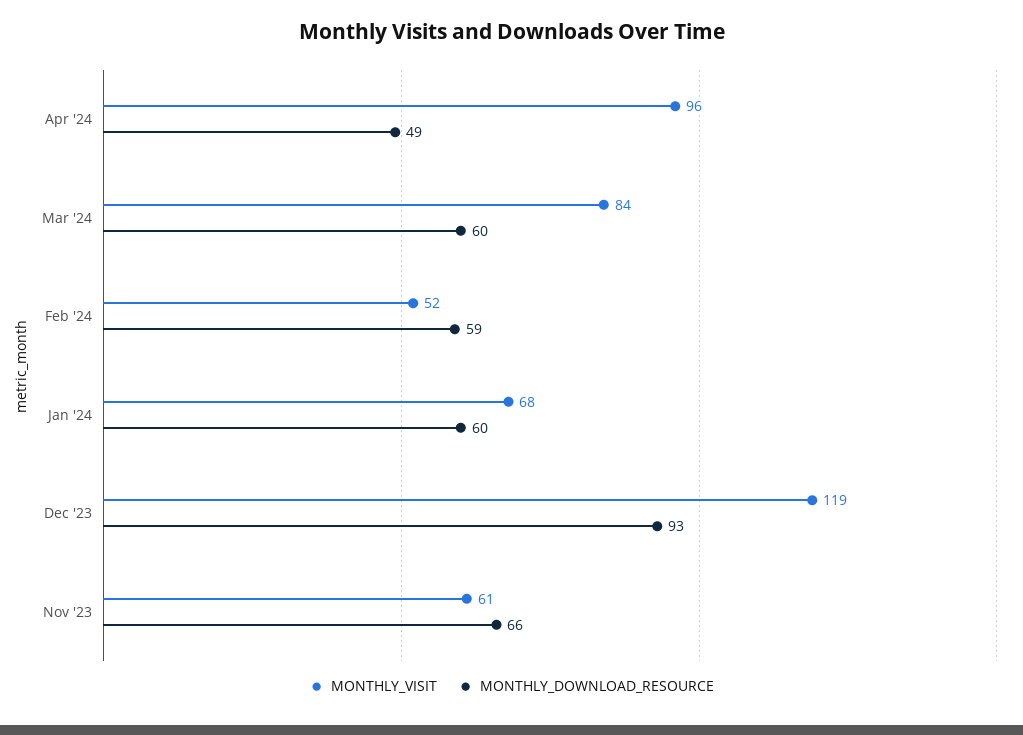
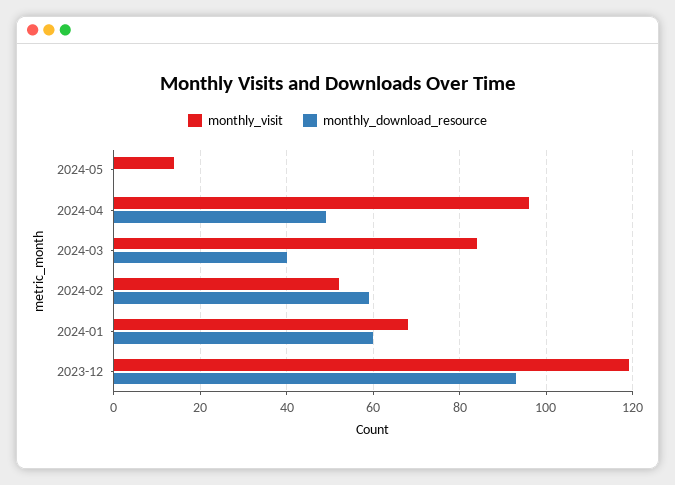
MONTHLY_DOWNLOAD_RESOURCE, Mar '24: 60 -> 40
MONTHLY_VISIT, Nov '23: 61 -> none
MONTHLY_DOWNLOAD_RESOURCE, Nov '23: 66 -> none
MONTHLY_VISIT, 2024-05: none -> 15
MONTHLY_DOWNLOAD_RESOURCE, 2024-05: none -> 0

